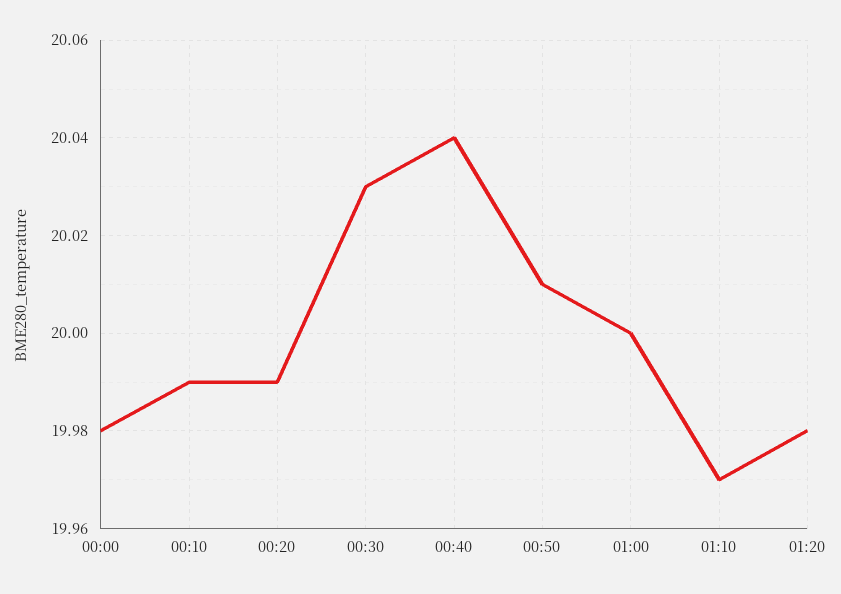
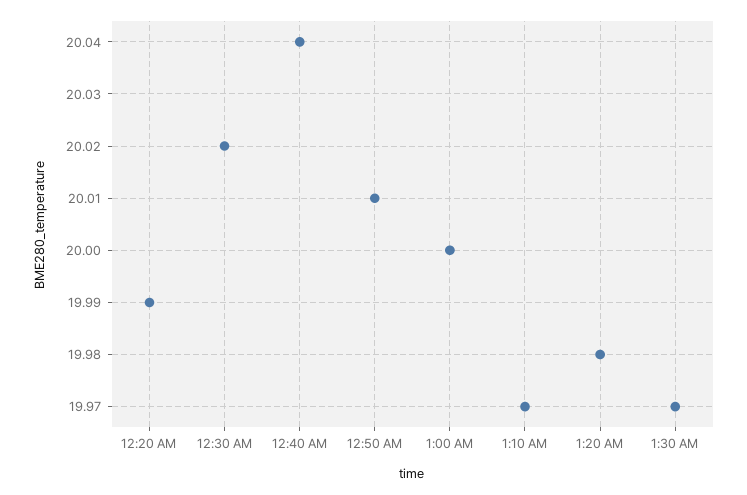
00:00: 19.98 -> none
00:10: 19.99 -> none
00:30: 20.03 -> 20.02
1:30 AM: none -> 19.97

